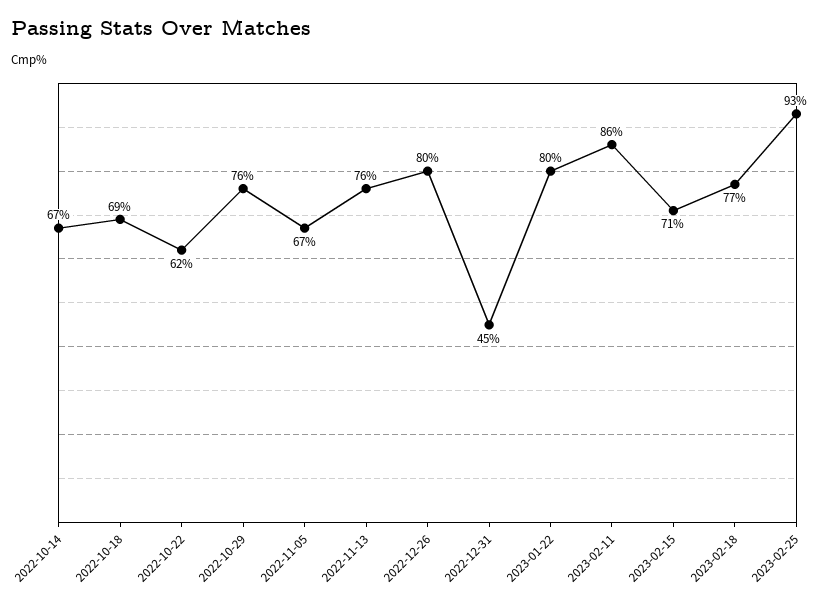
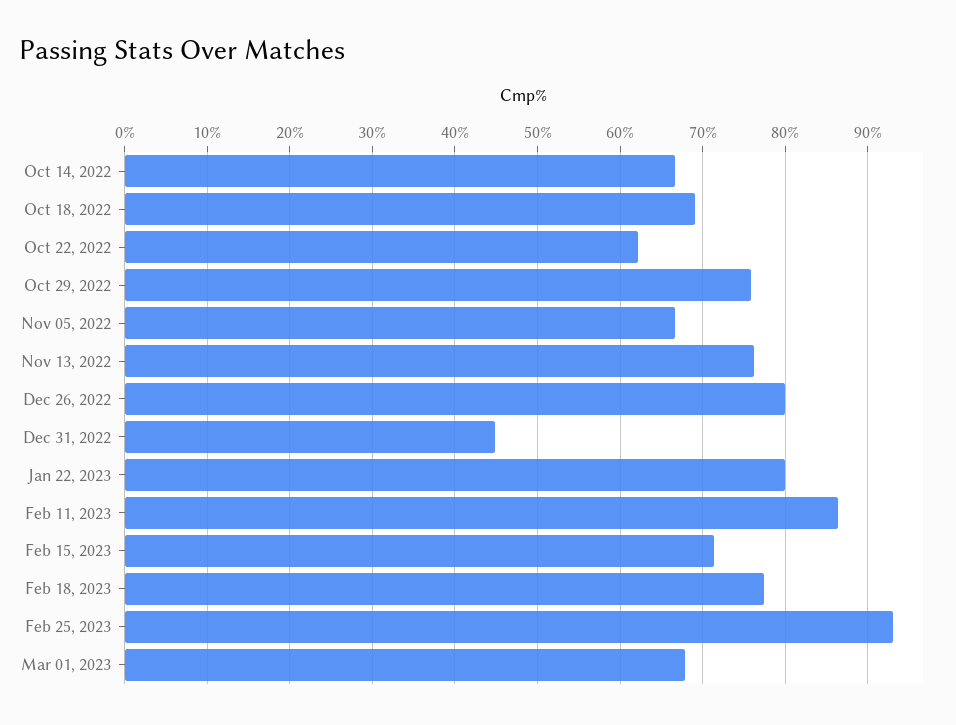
Mar 01, 2023: none -> 68

